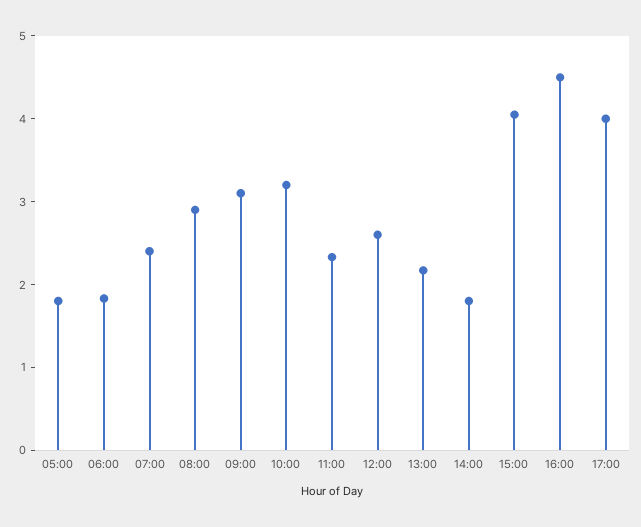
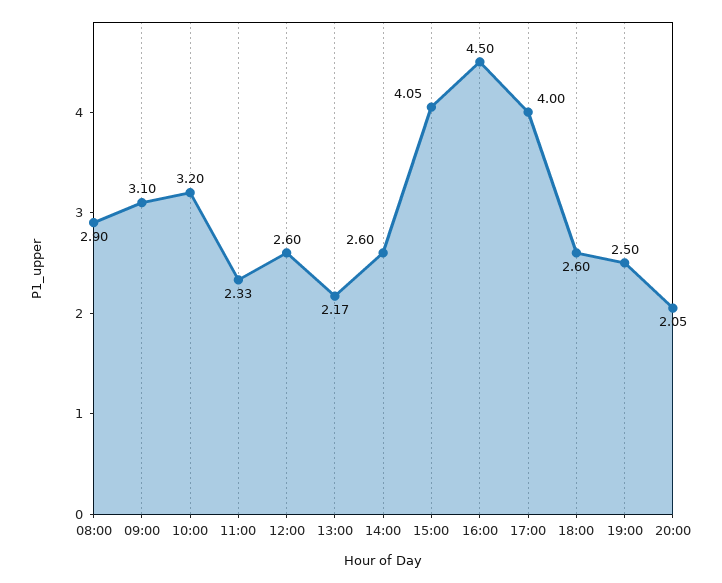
05:00: 1.8 -> none
06:00: 1.8 -> none
07:00: 2.4 -> none
14:00: 1.8 -> 2.6
18:00: none -> 2.6
19:00: none -> 2.5
20:00: none -> 2.05

